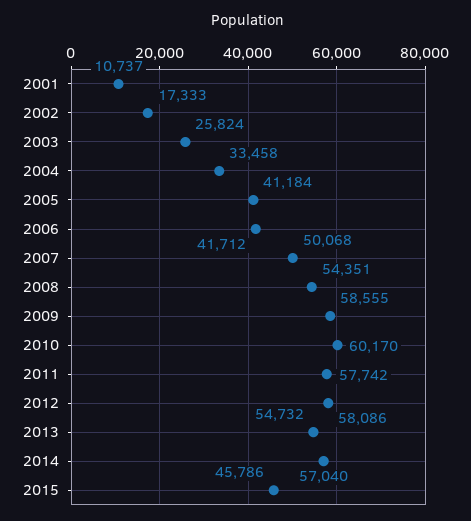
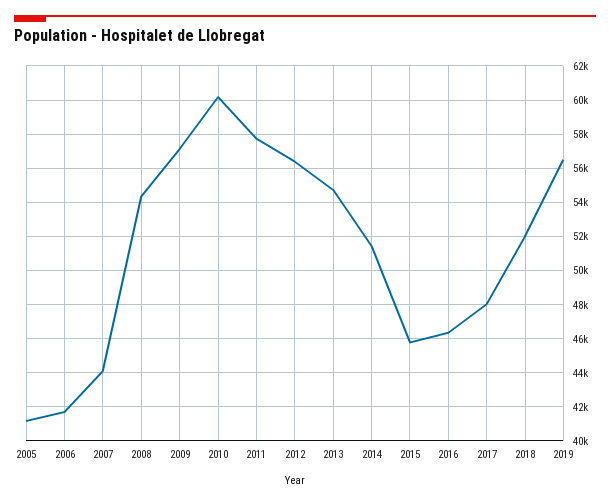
2001: 10737 -> none
2002: 17333 -> none
2003: 25824 -> none
2004: 33458 -> none
2007: 50068 -> 44000
2009: 58555 -> 57000
2012: 58086 -> 56500
2014: 57040 -> 51500
2016: none -> 46500
2017: none -> 48000
2018: none -> 52000
2019: none -> 56500

